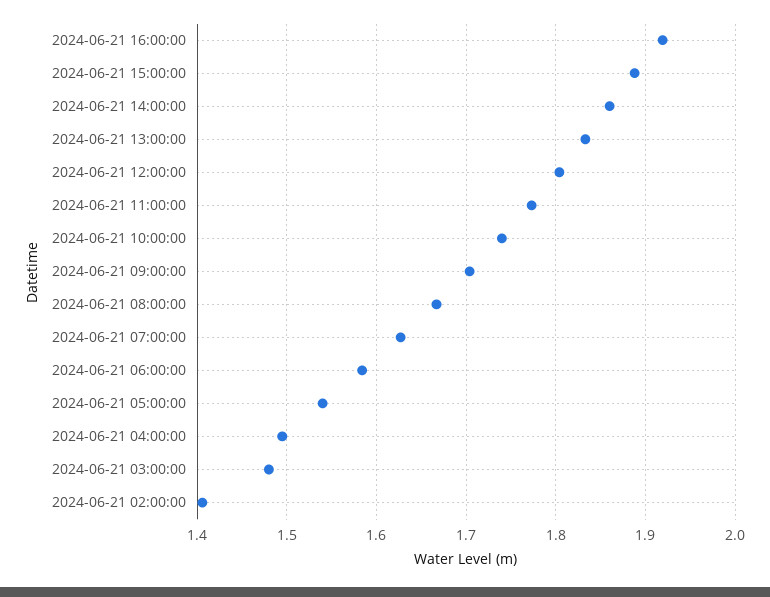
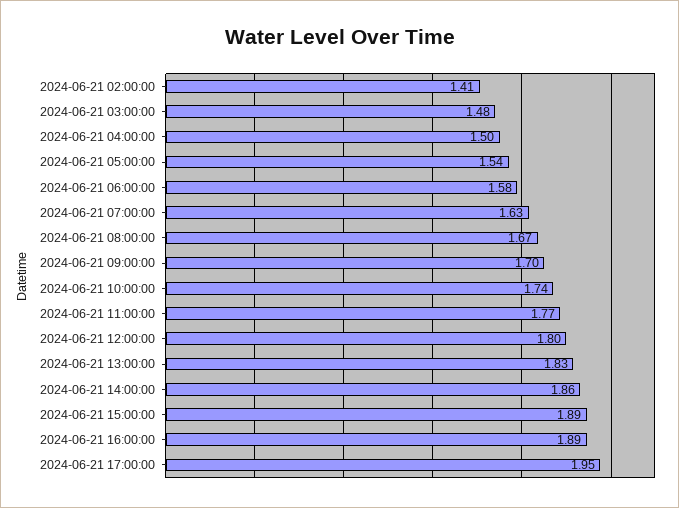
2024-06-21 16:00:00: 1.92 -> 1.89
2024-06-21 17:00:00: none -> 1.95

